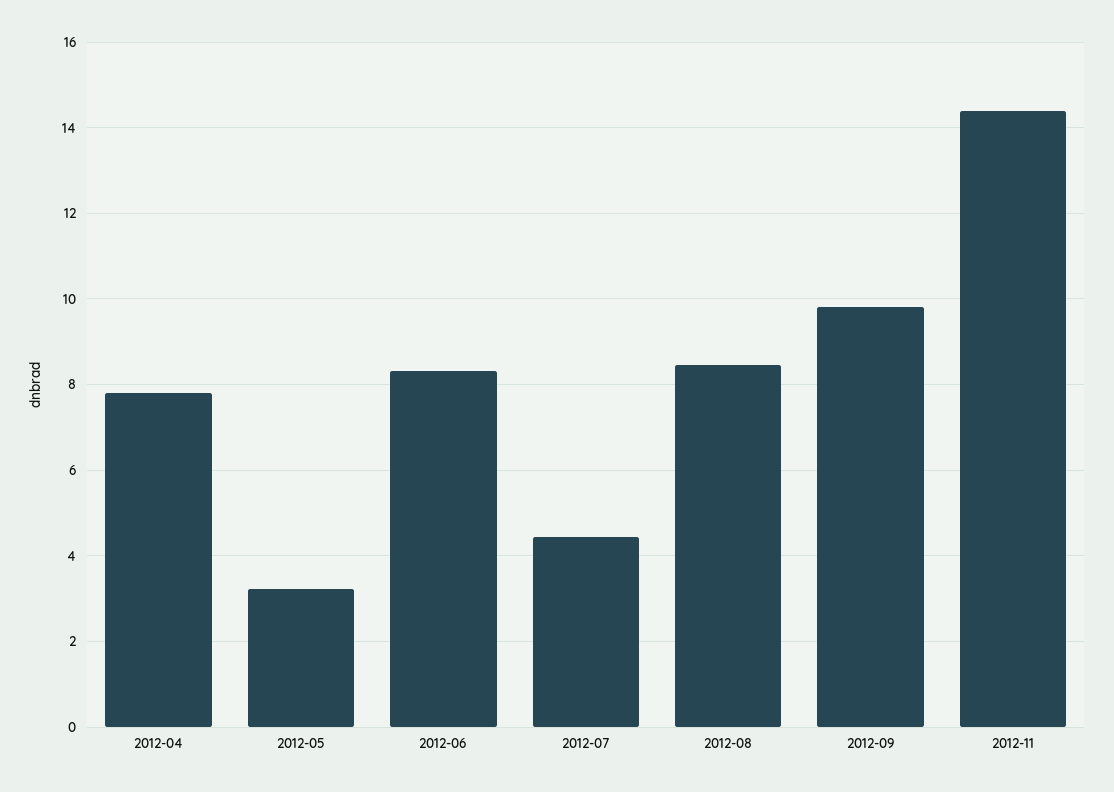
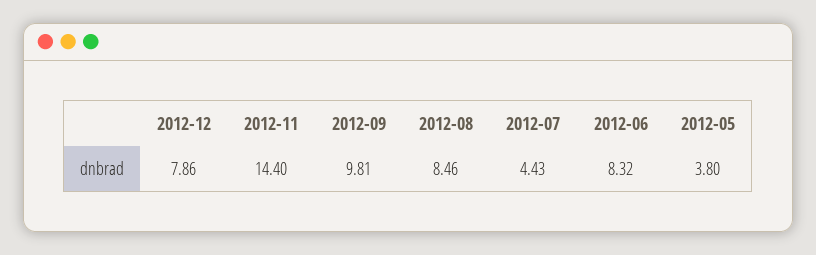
2012-04: 7.8 -> none
2012-05: 3.2 -> 3.8
2012-12: none -> 7.86

